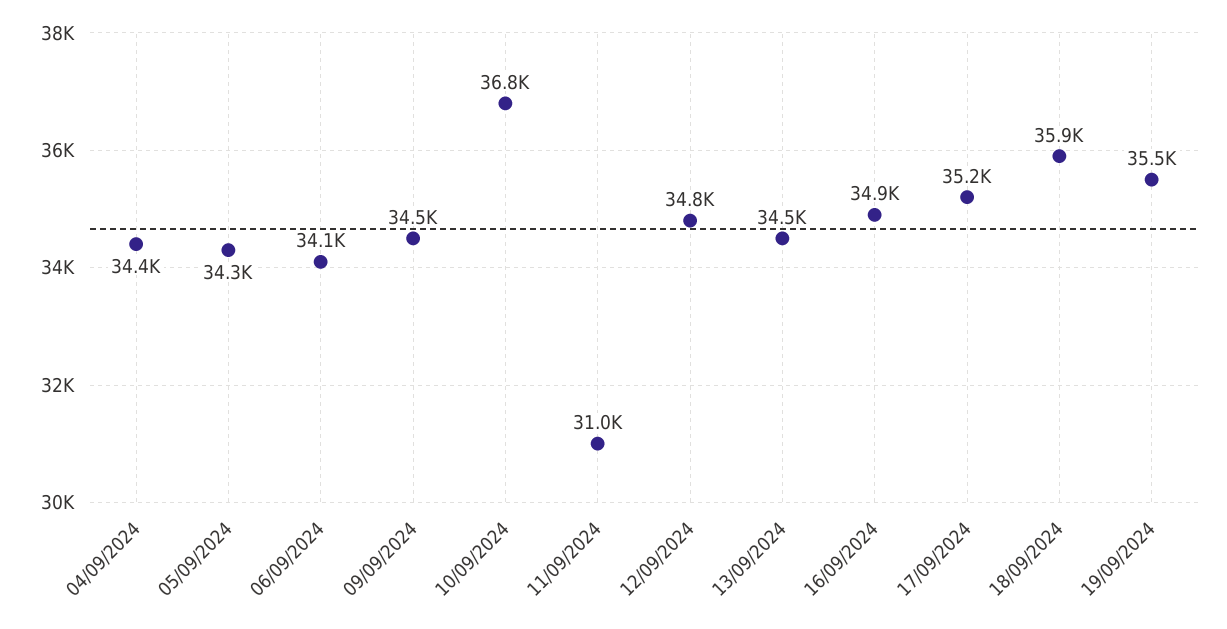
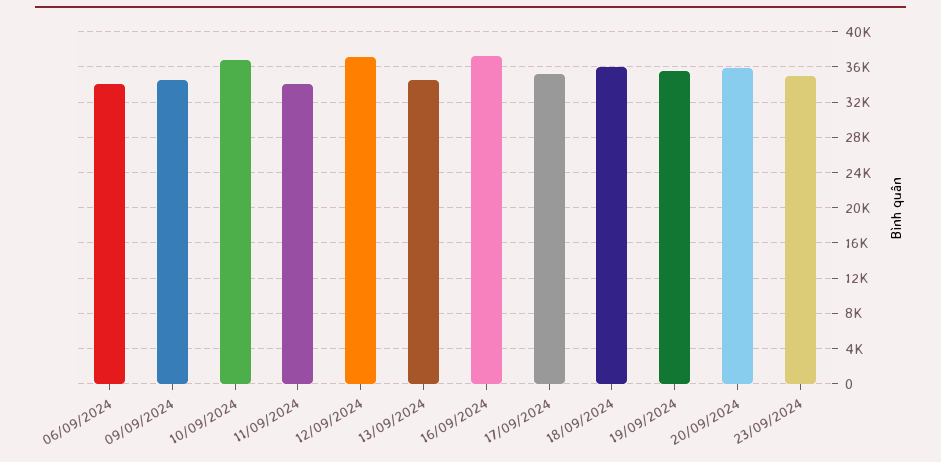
04/09/2024: 34400 -> none
05/09/2024: 34300 -> none
11/09/2024: 31000 -> 34000
12/09/2024: 34800 -> 37000
16/09/2024: 34900 -> 37000
20/09/2024: none -> 36000
23/09/2024: none -> 35000

